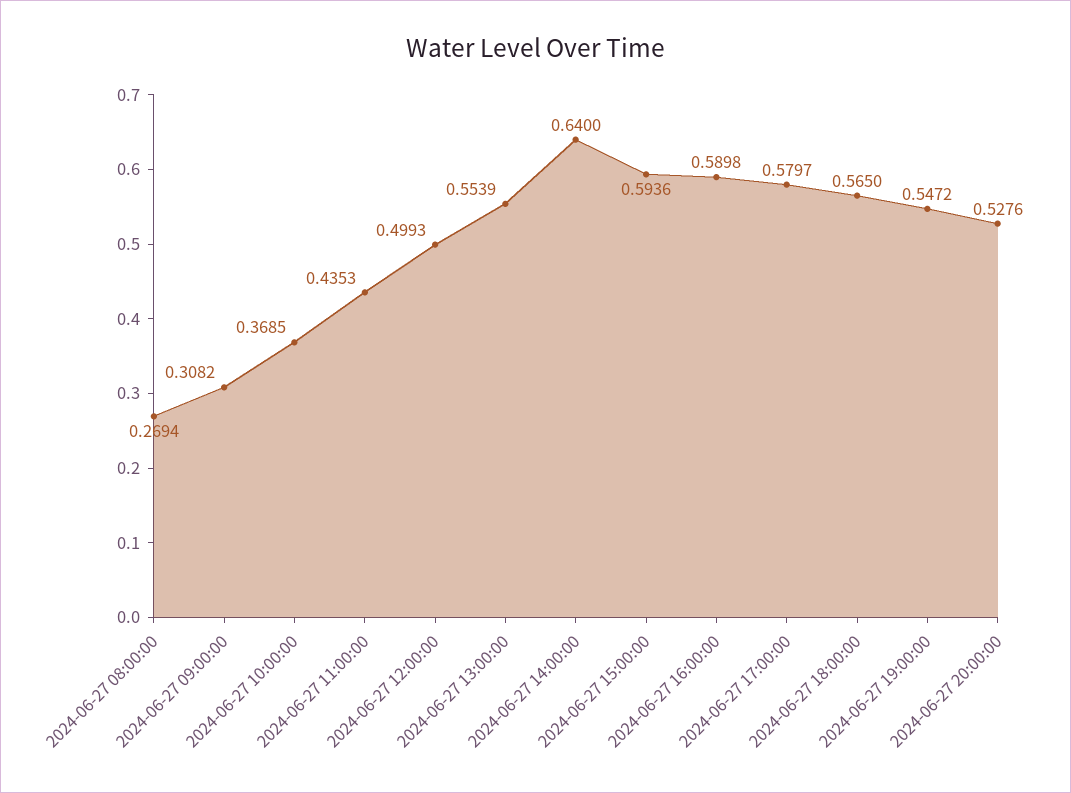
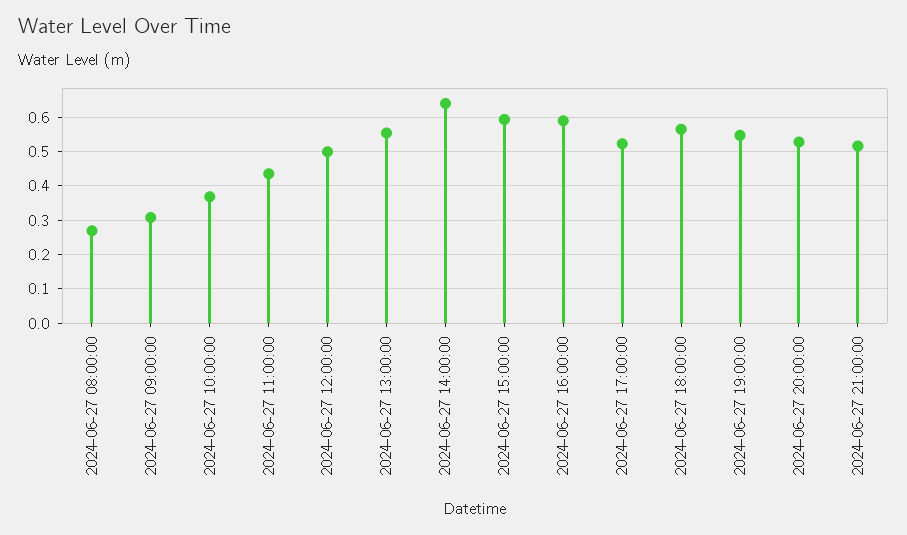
2024-06-27 17:00:00: 0.5797 -> 0.52
2024-06-27 21:00:00: none -> 0.52

